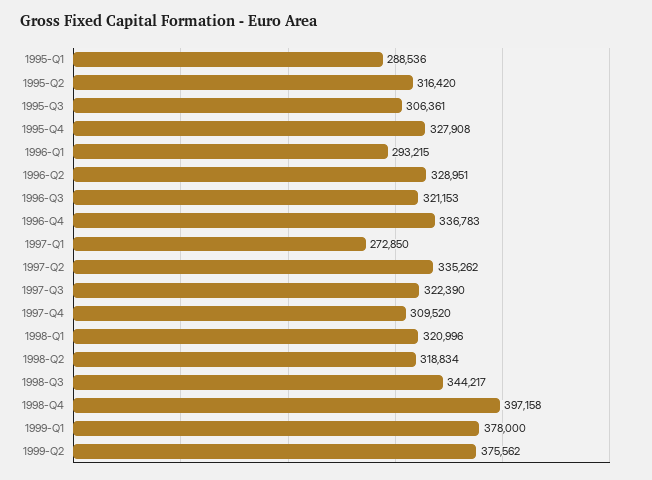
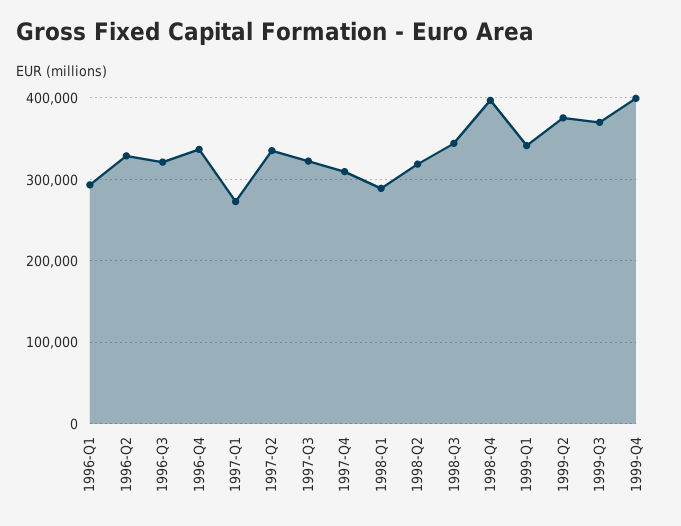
1995-Q1: 288536 -> none
1995-Q2: 316420 -> none
1995-Q3: 306361 -> none
1995-Q4: 327908 -> none
1998-Q1: 320996 -> 290000
1999-Q1: 378000 -> 340000
1999-Q3: none -> 370000
1999-Q4: none -> 400000

